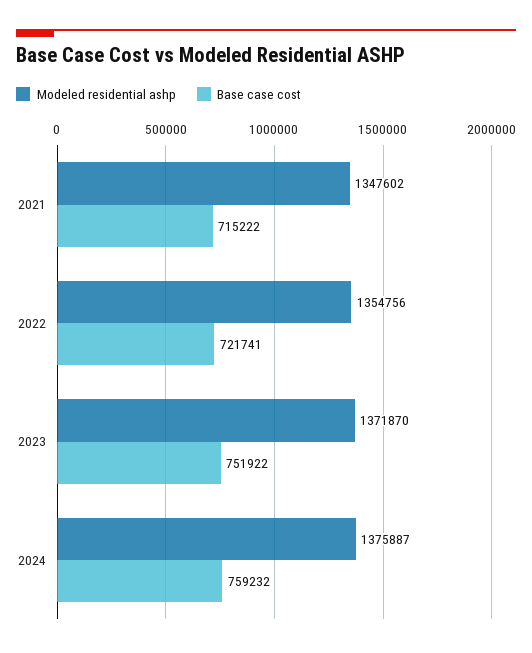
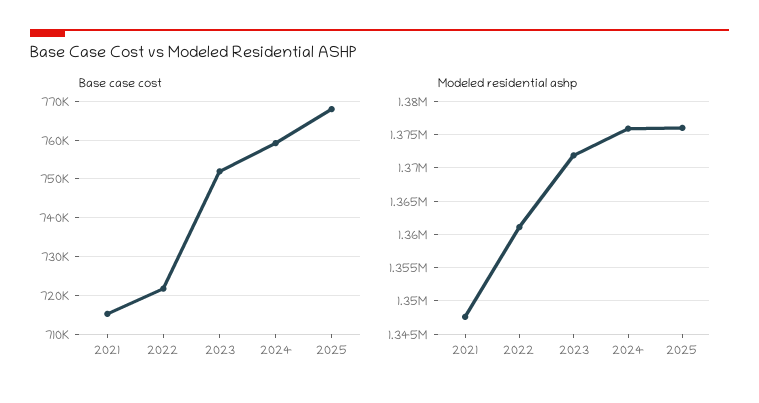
Modeled residential ashp, 2022: 1354756 -> 1361000
Base case cost, 2025: none -> 768000
Modeled residential ashp, 2025: none -> 1376000

